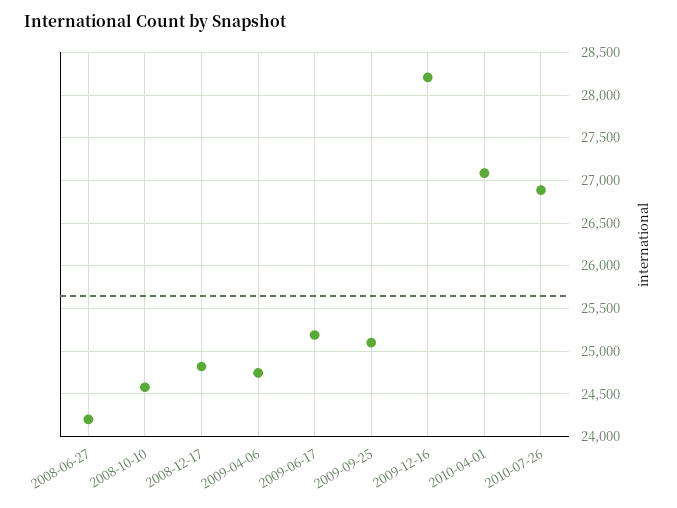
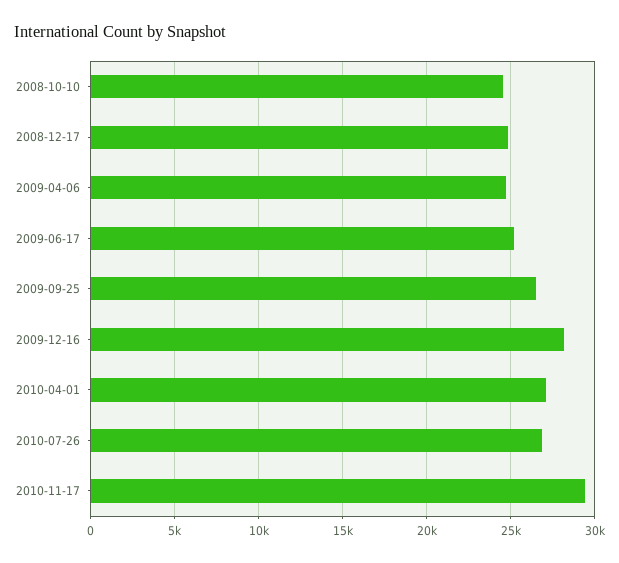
2008-06-27: 24200 -> none
2009-09-25: 25100 -> 26500
2010-11-17: none -> 29500

